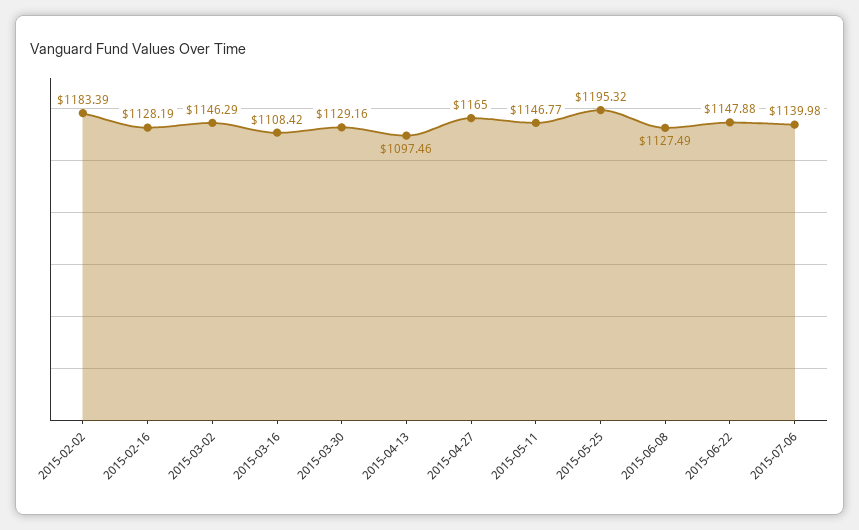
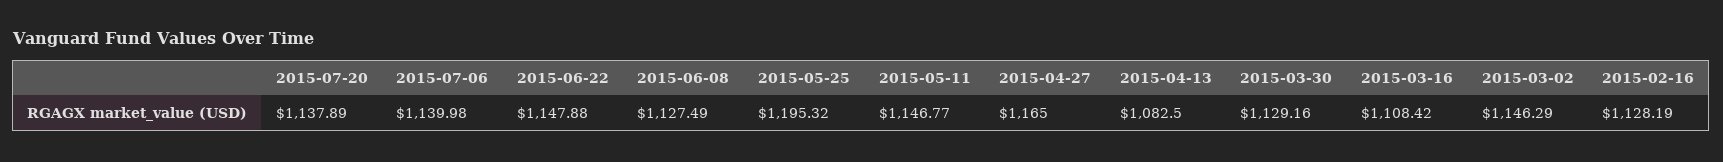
2015-02-02: 1183.39 -> none
2015-04-13: 1097.46 -> 1082.5
2015-07-20: none -> 1137.89

